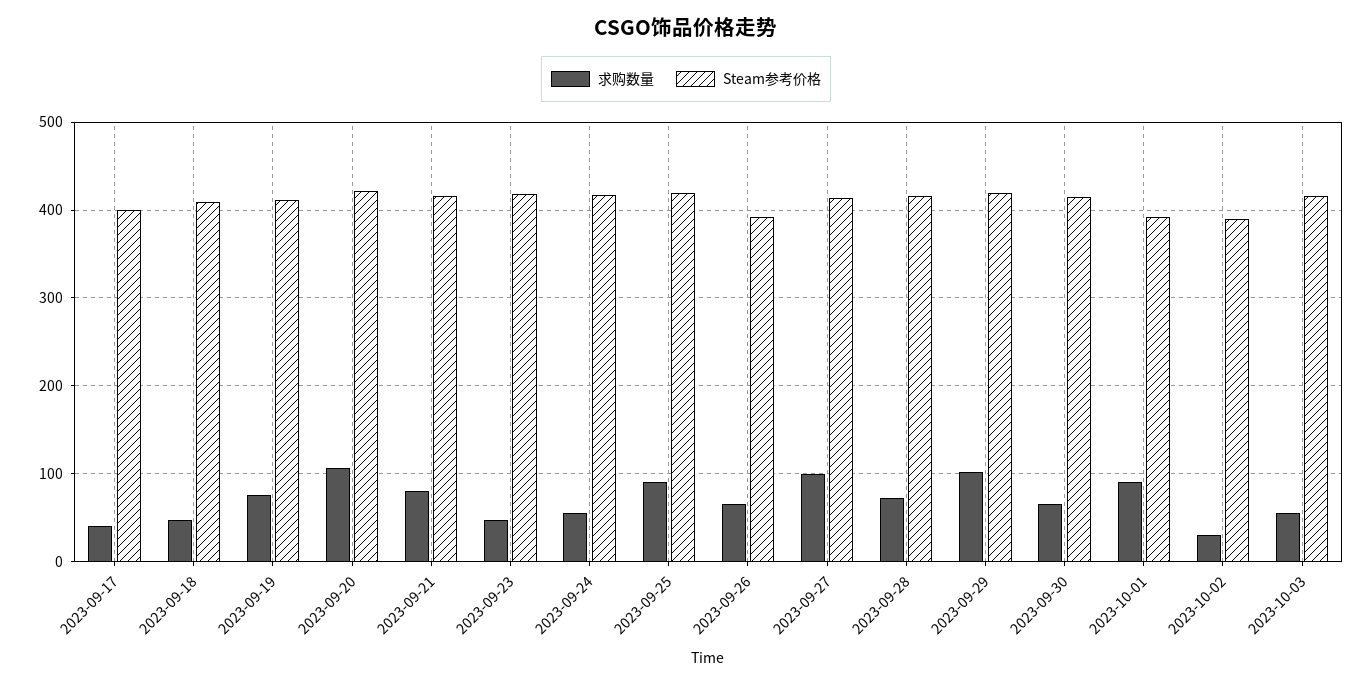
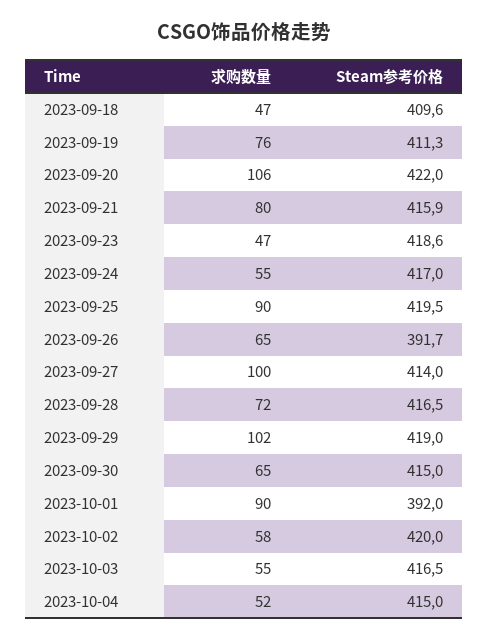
求购数量, 2023-09-17: 40 -> none
Steam参考价格, 2023-09-17: 400 -> none
求购数量, 2023-10-02: 30 -> 58
Steam参考价格, 2023-10-02: 390 -> 420
求购数量, 2023-10-04: none -> 52
Steam参考价格, 2023-10-04: none -> 415

